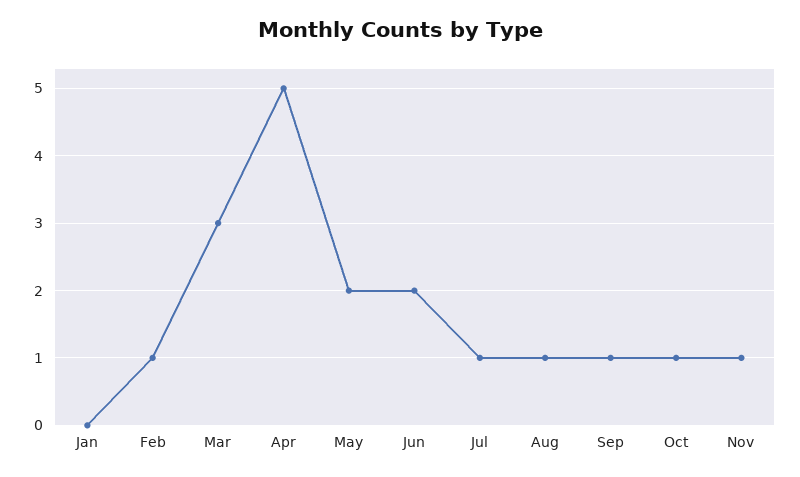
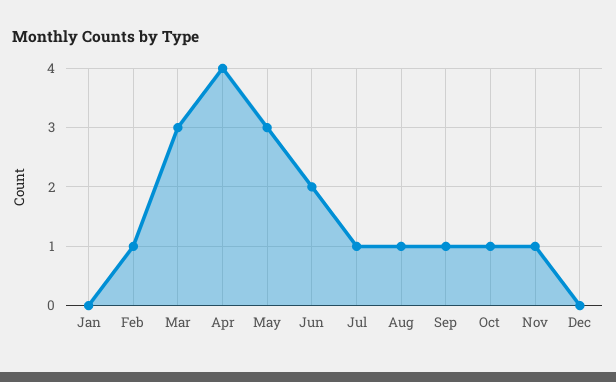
Apr: 5 -> 4
May: 2 -> 3
Dec: none -> 0

